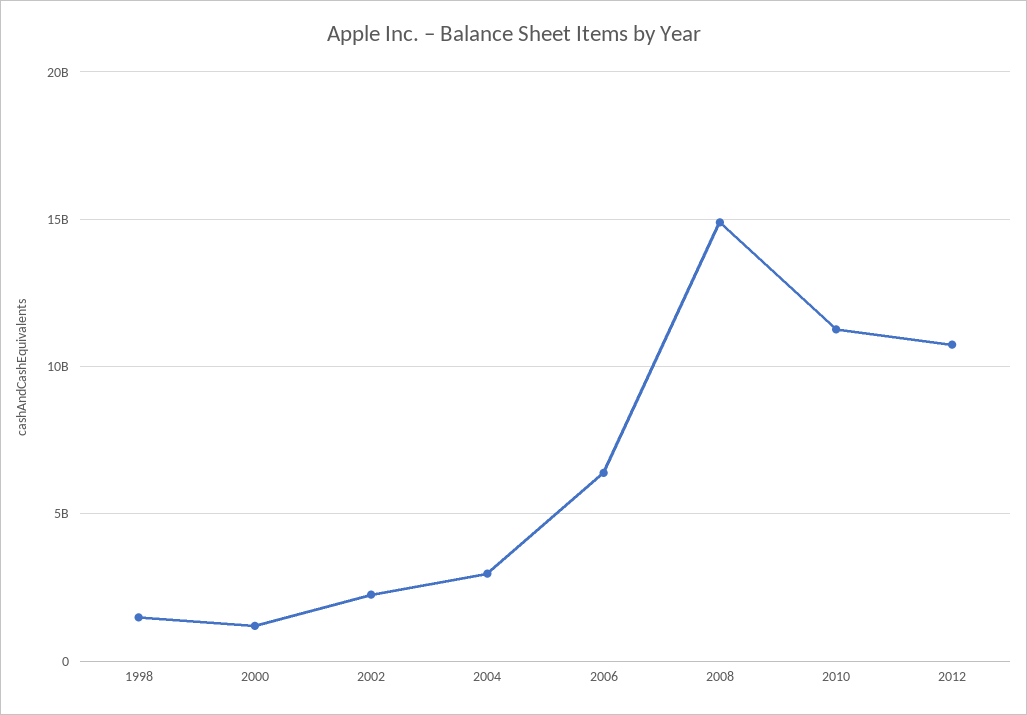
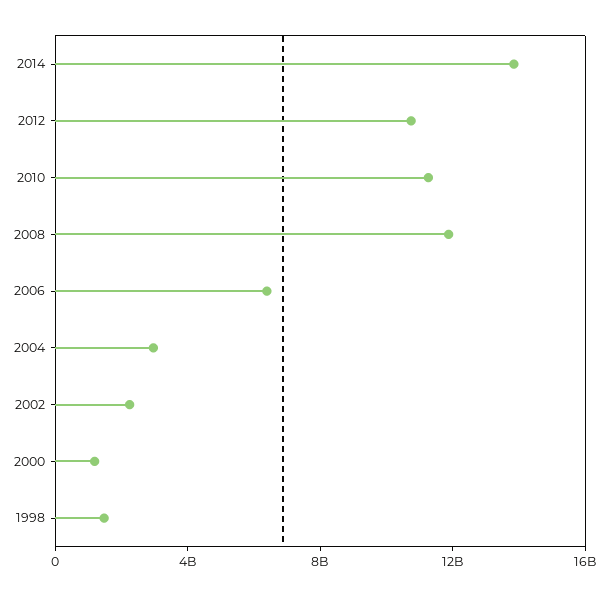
2008: 15000000000 -> 12000000000
2014: none -> 14000000000

